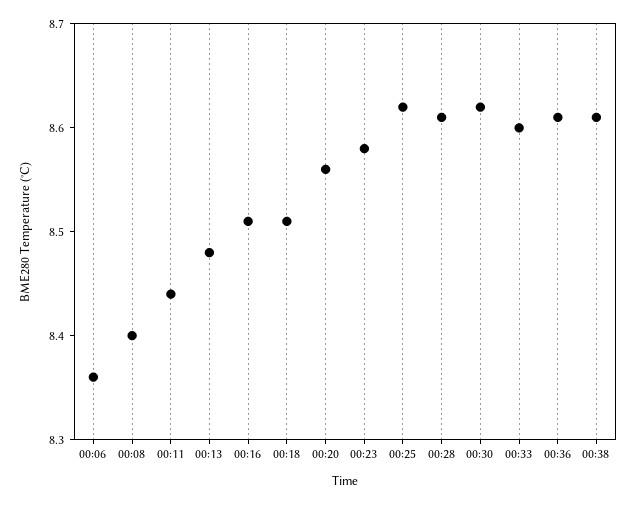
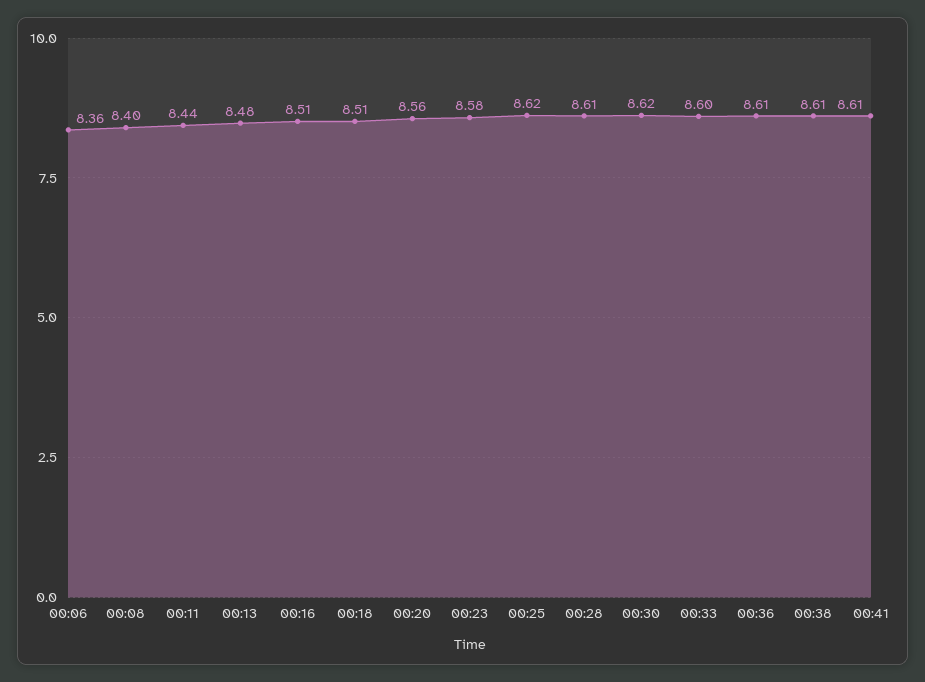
00:41: none -> 8.61

